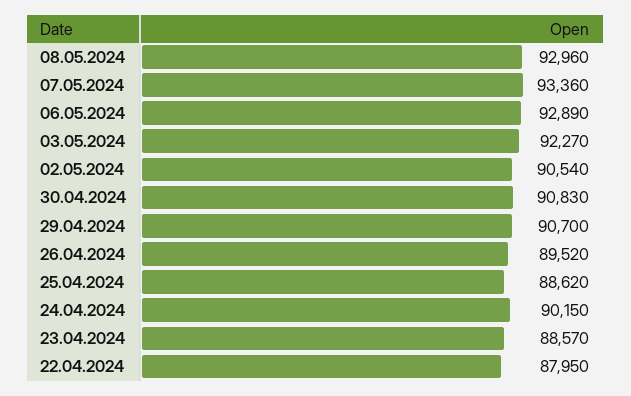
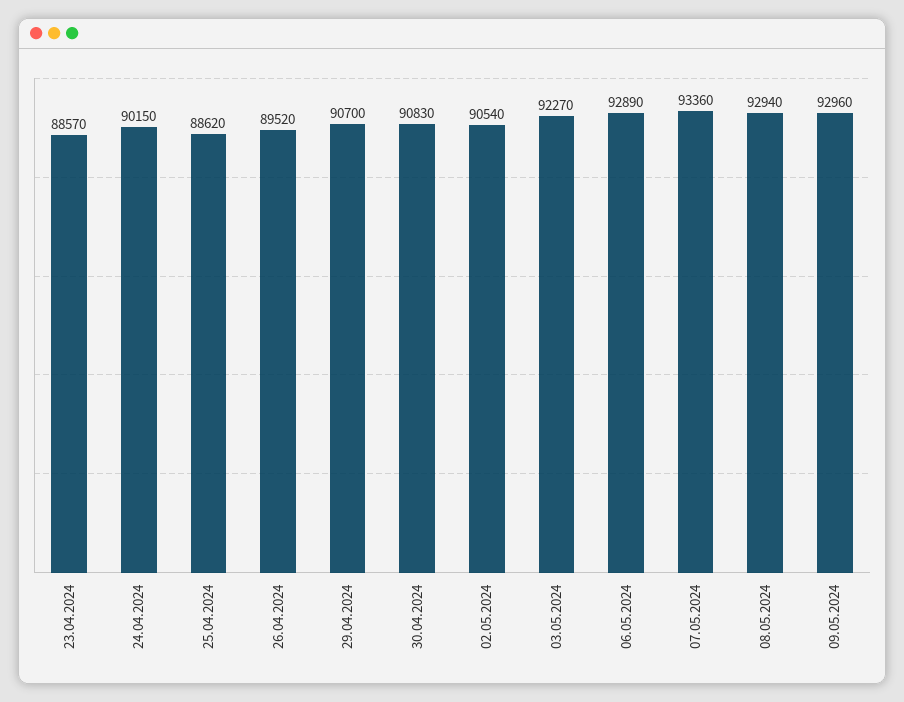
08.05.2024: 92960 -> 92940
22.04.2024: 87950 -> none
09.05.2024: none -> 92960

